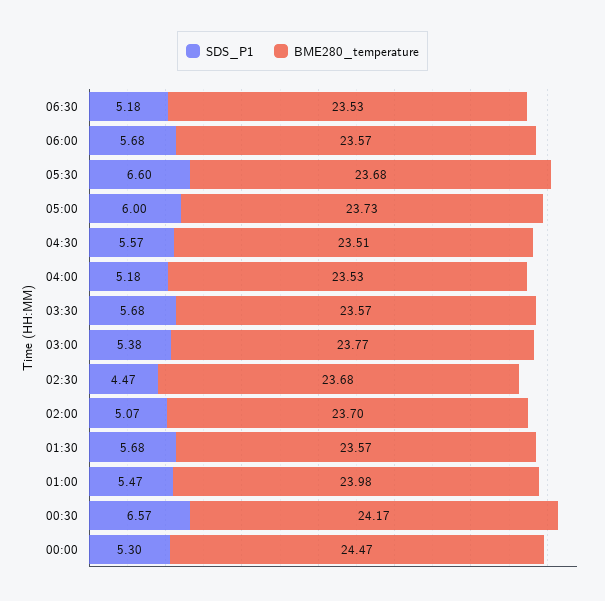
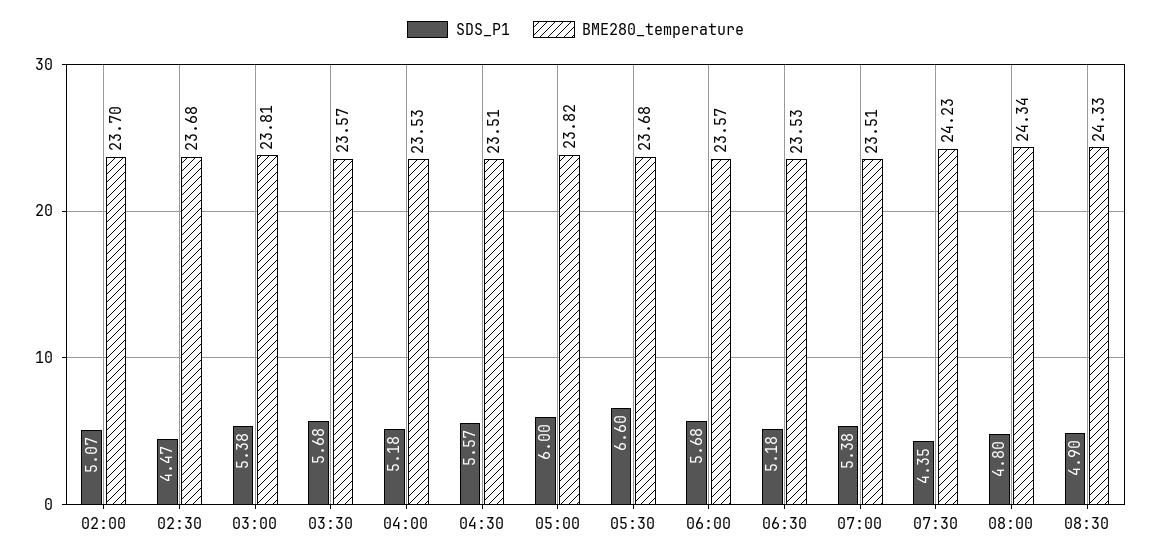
BME280_temperature, 05:00: 23.73 -> 23.82
BME280_temperature, 03:00: 23.77 -> 23.81
SDS_P1, 01:30: 5.68 -> none
BME280_temperature, 01:30: 23.57 -> none
SDS_P1, 01:00: 5.47 -> none
BME280_temperature, 01:00: 23.98 -> none
SDS_P1, 00:30: 6.57 -> none
BME280_temperature, 00:30: 24.17 -> none
SDS_P1, 00:00: 5.3 -> none
BME280_temperature, 00:00: 24.47 -> none
SDS_P1, 07:00: none -> 5.38
BME280_temperature, 07:00: none -> 23.51
SDS_P1, 07:30: none -> 4.35
BME280_temperature, 07:30: none -> 24.23
SDS_P1, 08:00: none -> 4.8
BME280_temperature, 08:00: none -> 24.34
SDS_P1, 08:30: none -> 4.9
BME280_temperature, 08:30: none -> 24.33

